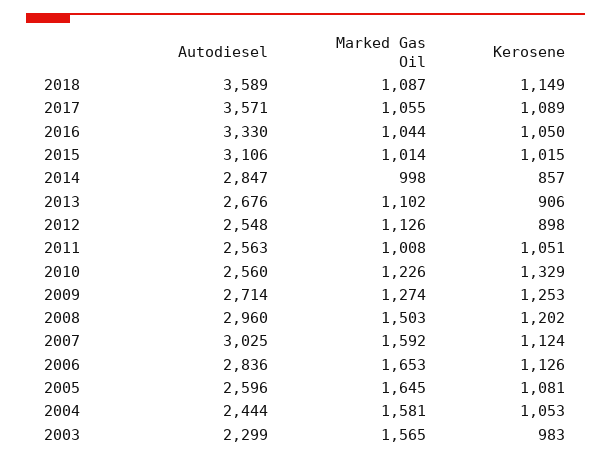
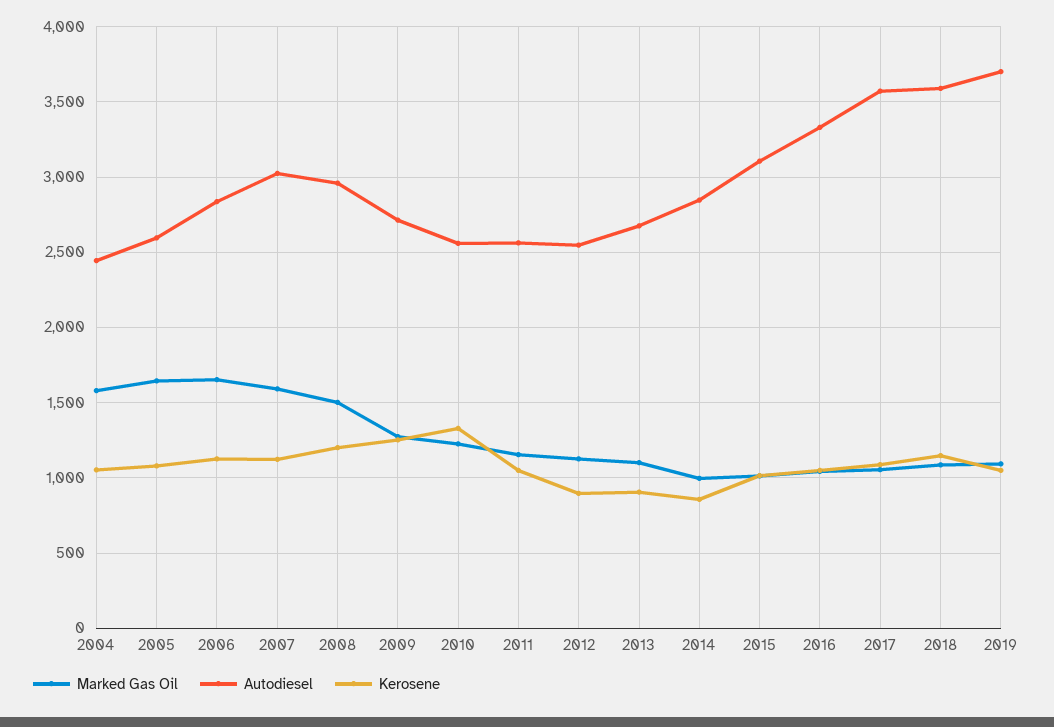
Marked Gas Oil, 2011: 1008 -> 1150
Autodiesel, 2003: 2299 -> none
Marked Gas Oil, 2003: 1565 -> none
Kerosene, 2003: 983 -> none
Marked Gas Oil, 2019: none -> 1100
Autodiesel, 2019: none -> 3700
Kerosene, 2019: none -> 1050

